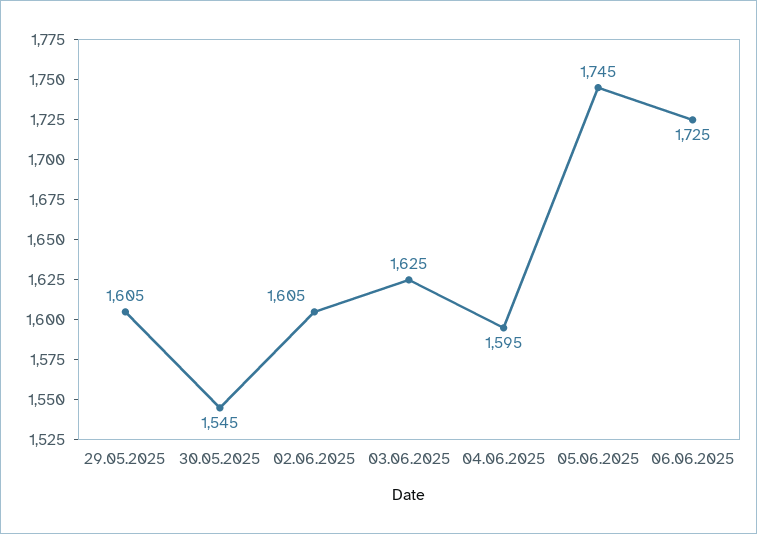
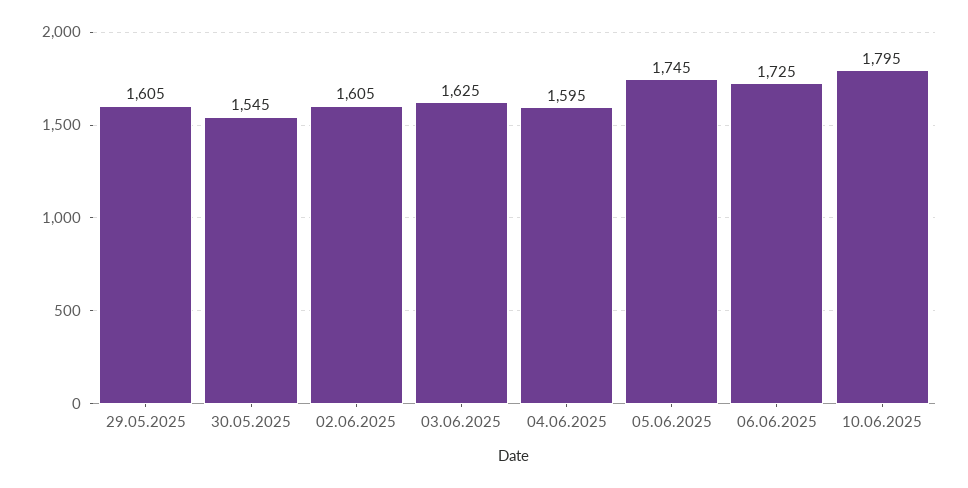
10.06.2025: none -> 1795

